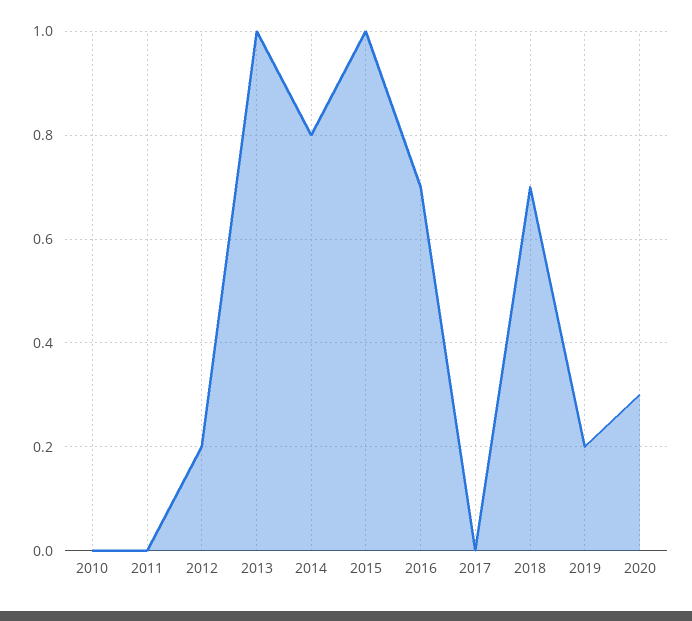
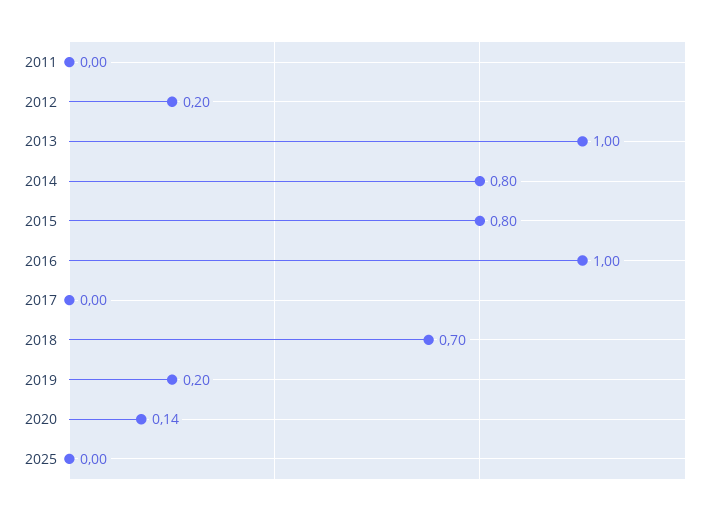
2010: 0 -> none
2015: 1 -> 0.8
2016: 0.7 -> 1
2020: 0.3 -> 0.14
2025: none -> 0

